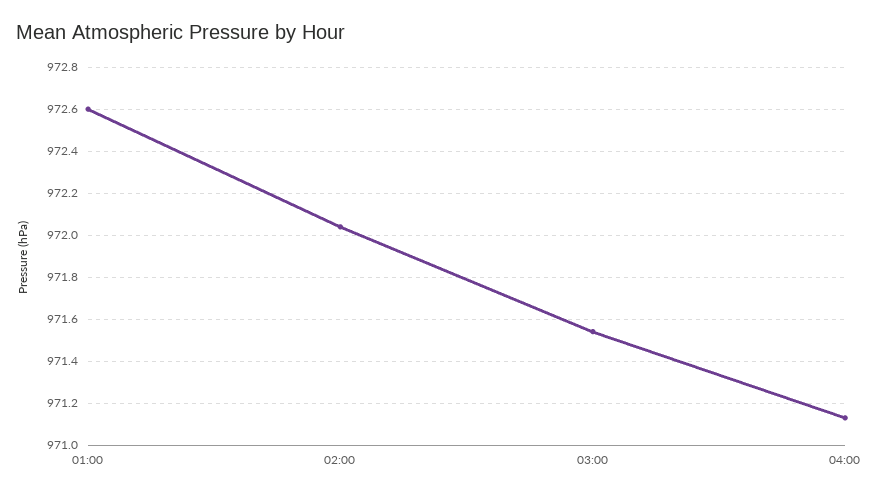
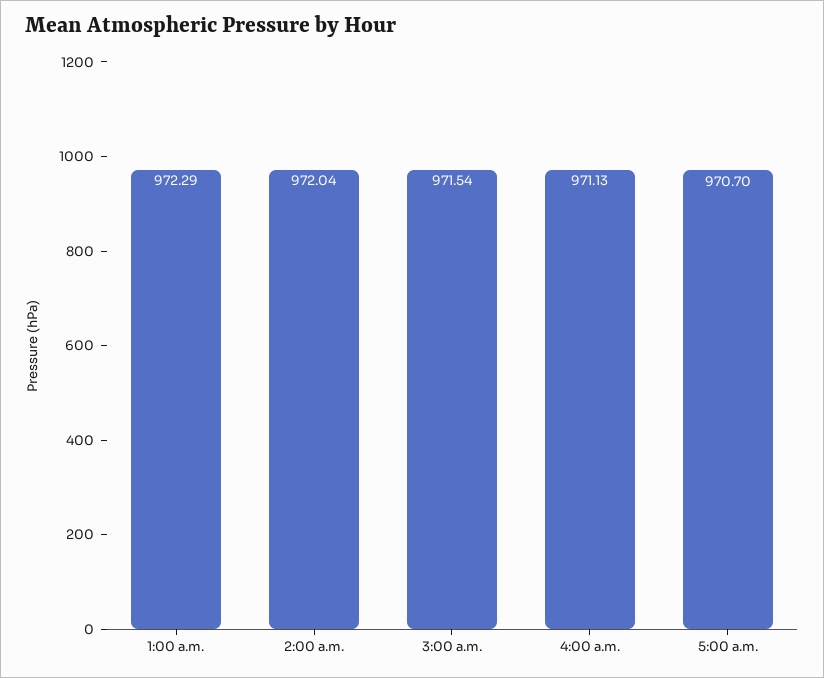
01:00: 972.6 -> 972.29
5:00 a.m.: none -> 970.7

